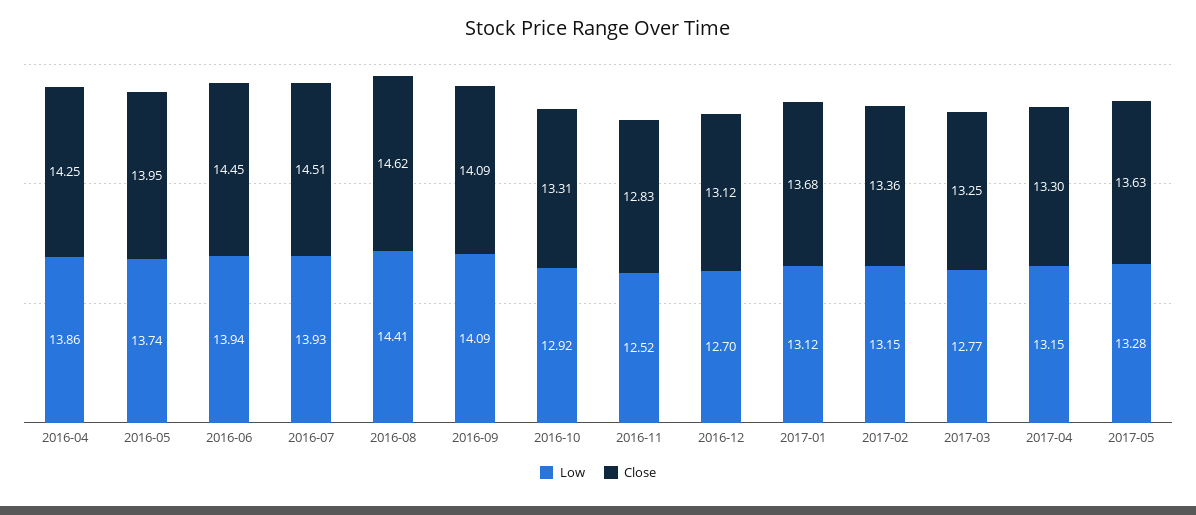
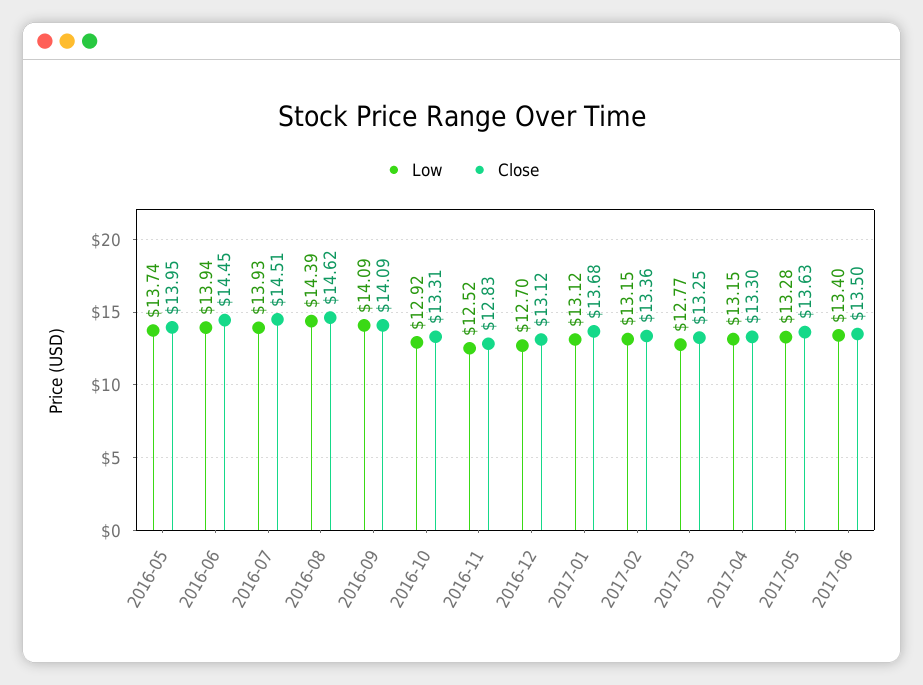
Low, 2016-04: 13.86 -> none
Close, 2016-04: 14.25 -> none
Low, 2016-08: 14.41 -> 14.39
Low, 2017-06: none -> 13.4
Close, 2017-06: none -> 13.5

